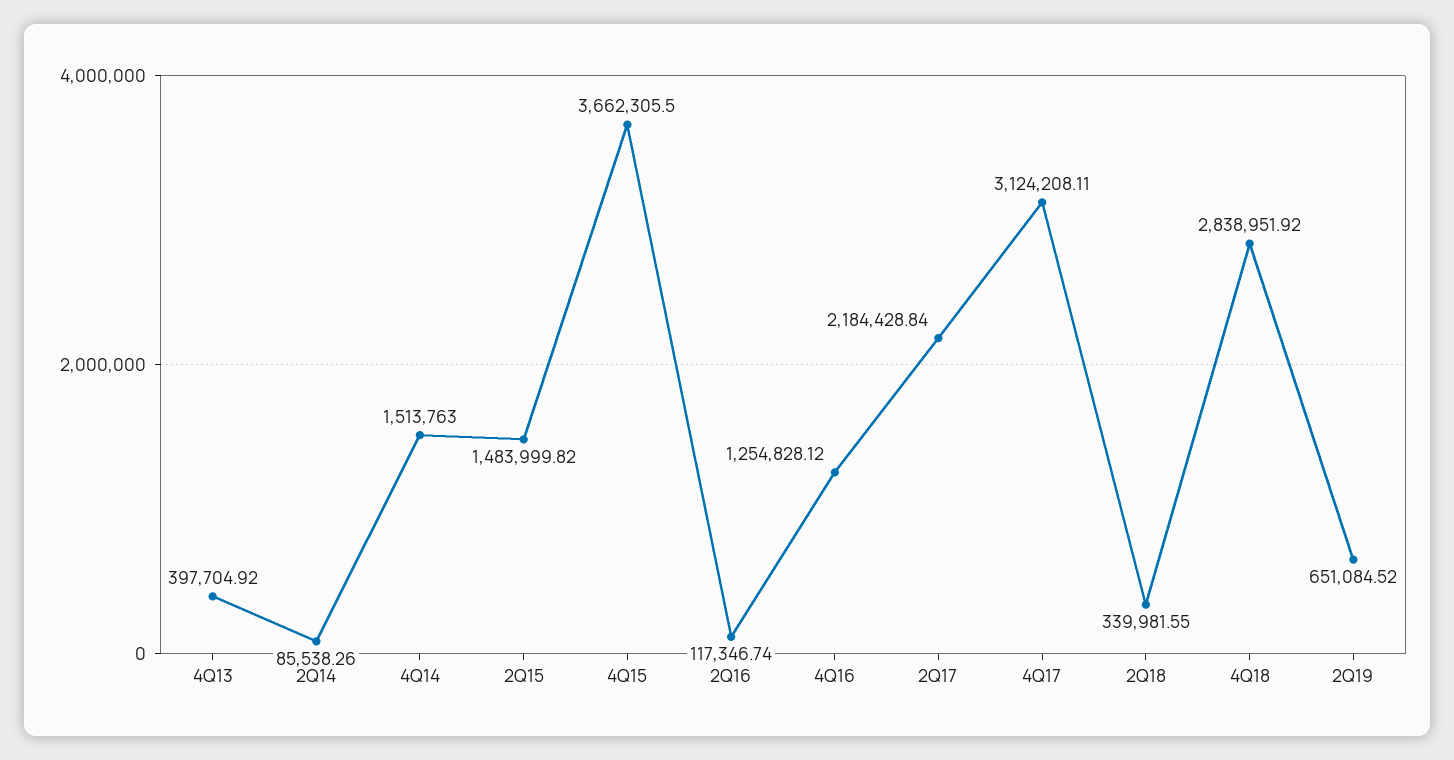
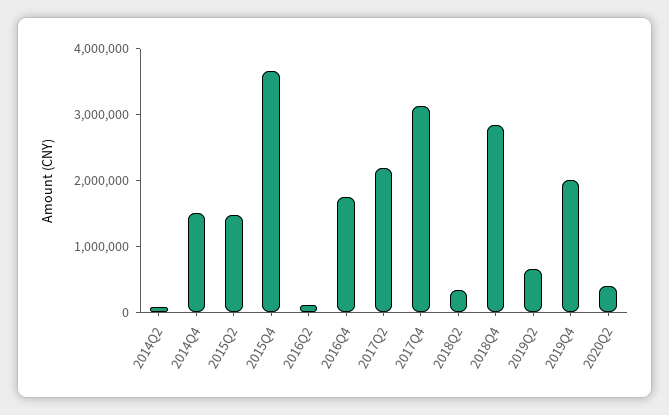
4Q13: 397704.92 -> none
4Q16: 1254828.12 -> 1800000
2019Q4: none -> 2000000
2020Q2: none -> 400000

